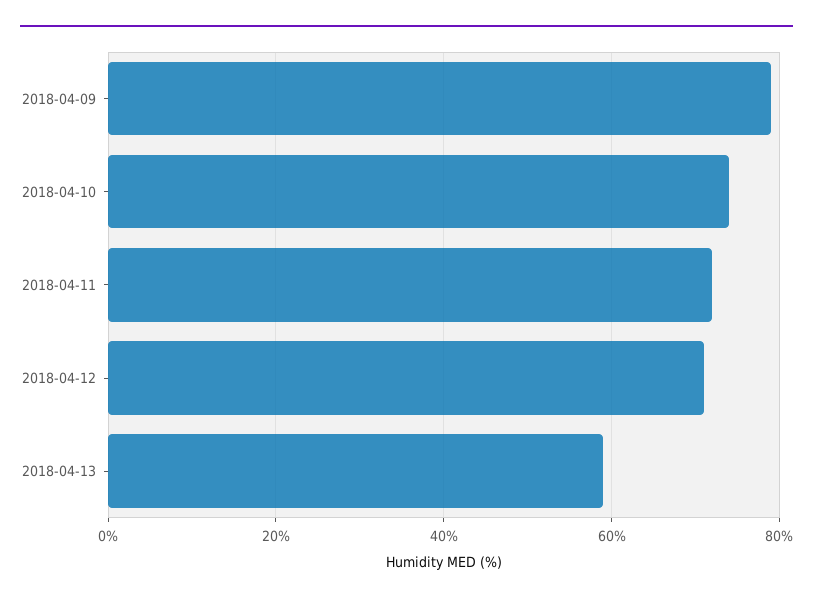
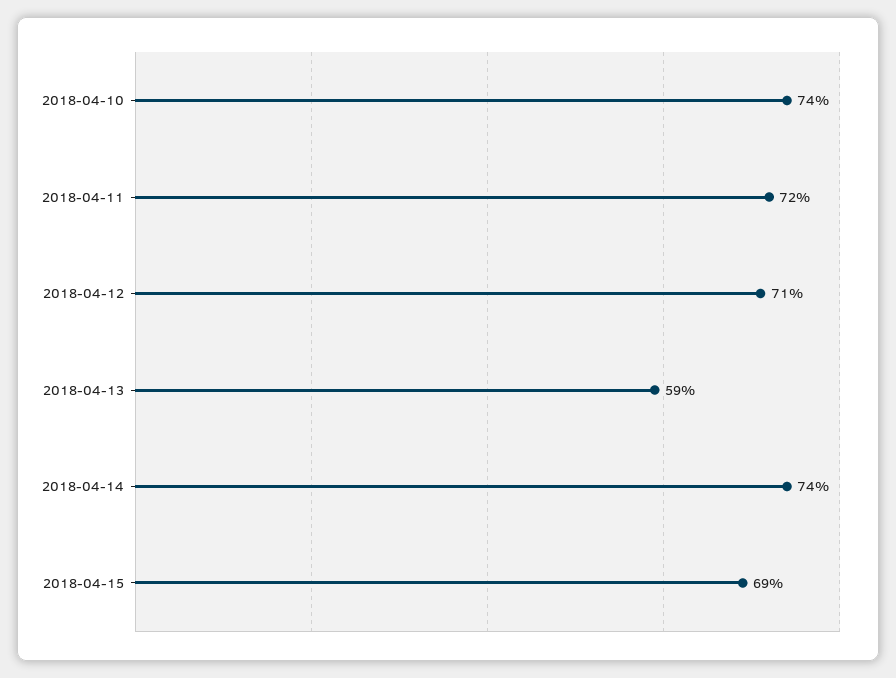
2018-04-09: 80 -> none
2018-04-14: none -> 74
2018-04-15: none -> 69

